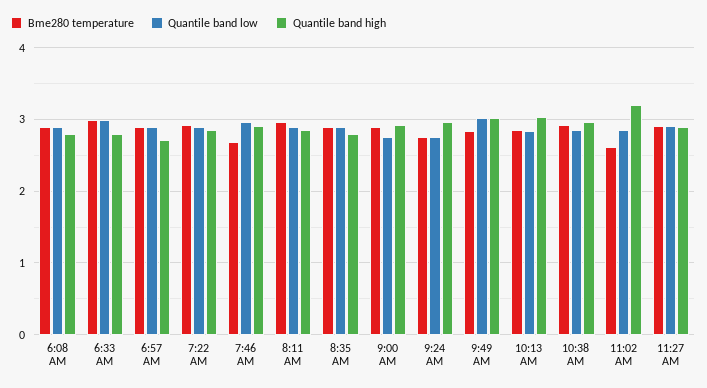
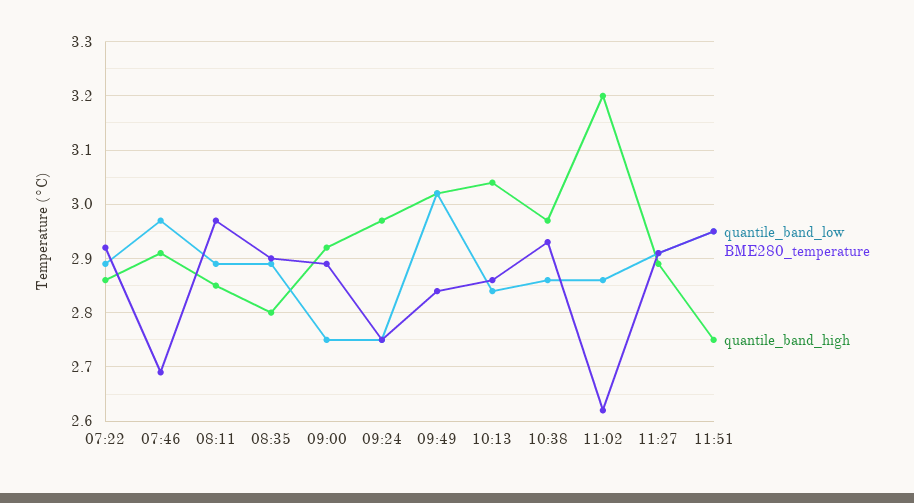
Bme280 temperature, 6:08 AM: 2.9 -> none
Quantile band low, 6:08 AM: 2.9 -> none
Quantile band high, 6:08 AM: 2.8 -> none
Bme280 temperature, 6:33 AM: 3 -> none
Quantile band low, 6:33 AM: 3 -> none
Quantile band high, 6:33 AM: 2.8 -> none
Bme280 temperature, 6:57 AM: 2.9 -> none
Quantile band low, 6:57 AM: 2.9 -> none
Quantile band high, 6:57 AM: 2.7 -> none
Quantile band low, 11:51: none -> 2.95
Bme280 temperature, 11:51: none -> 2.95
Quantile band high, 11:51: none -> 2.75

